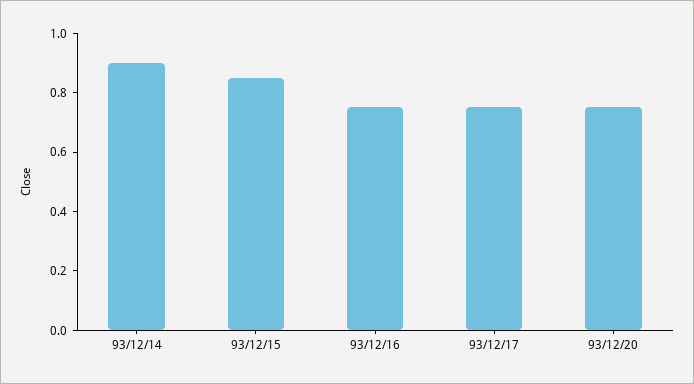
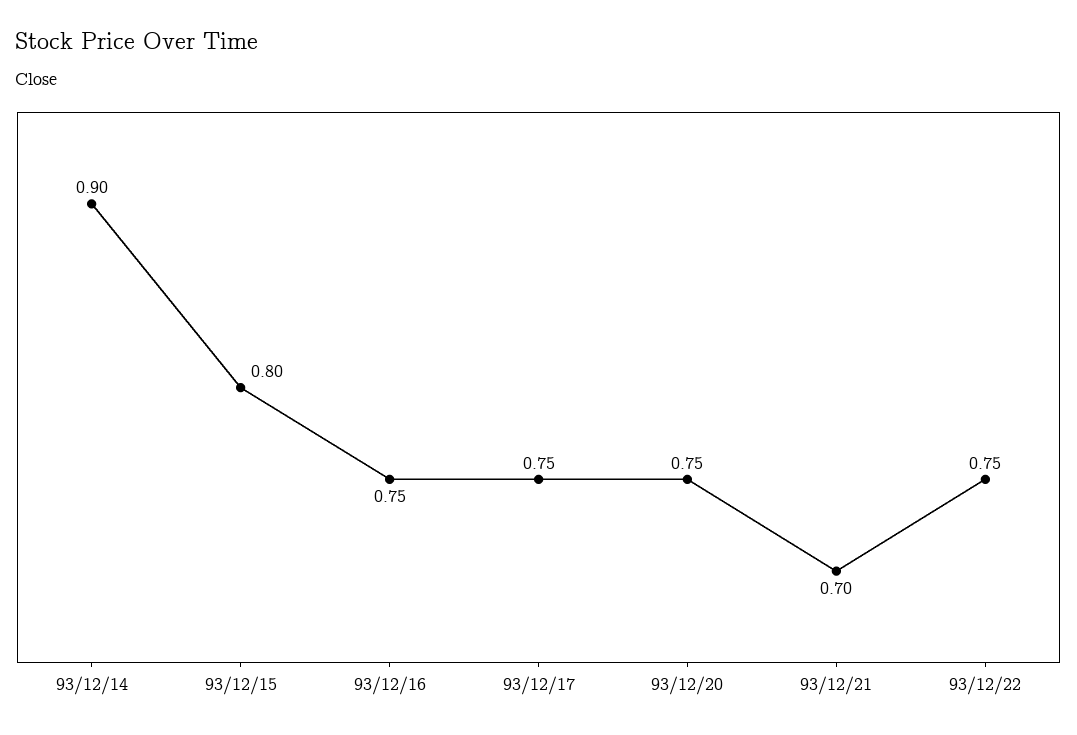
93/12/15: 0.85 -> 0.8
93/12/21: none -> 0.7
93/12/22: none -> 0.75

